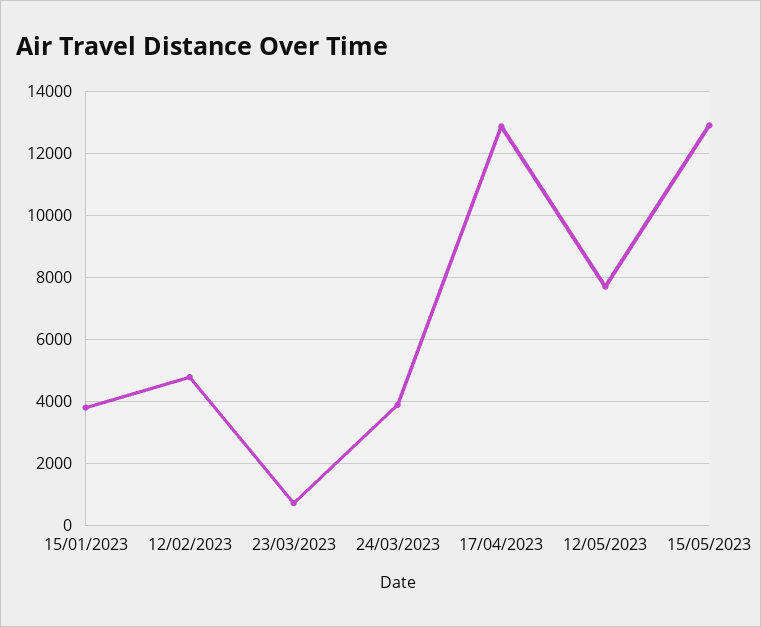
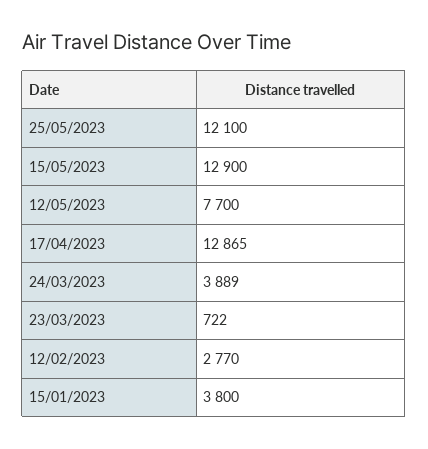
12/02/2023: 4800 -> 2770
25/05/2023: none -> 12100

